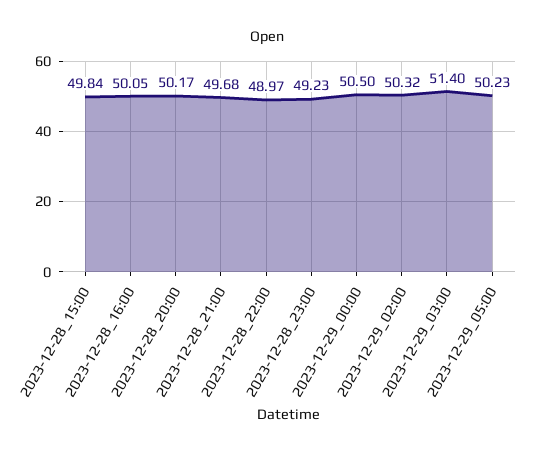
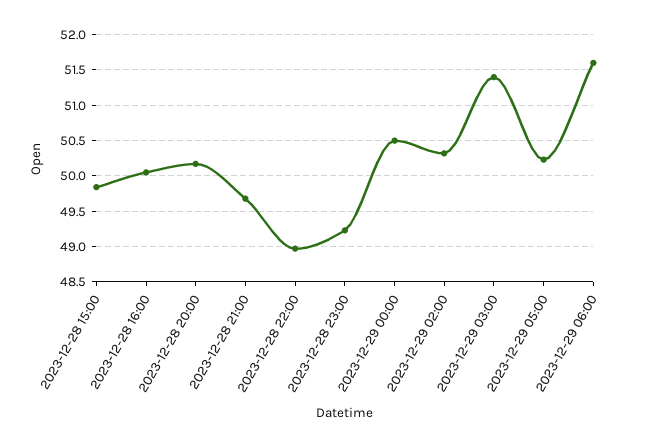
2023-12-29 06:00: none -> 51.6

